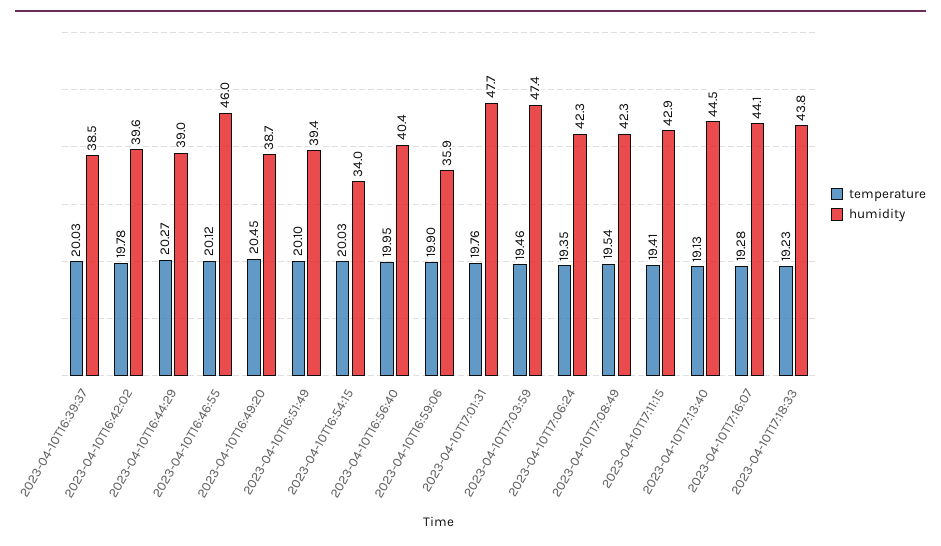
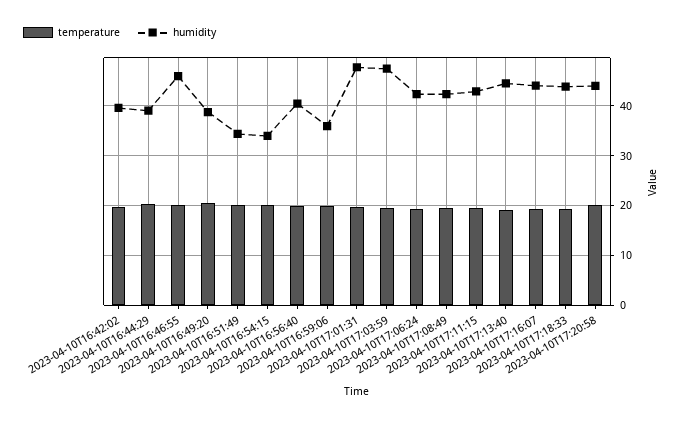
temperature, 2023-04-10T16:39:37: 20.03 -> none
humidity, 2023-04-10T16:39:37: 38.5 -> none
humidity, 2023-04-10T16:51:49: 39.4 -> 34
temperature, 2023-04-10T17:20:58: none -> 20
humidity, 2023-04-10T17:20:58: none -> 44

